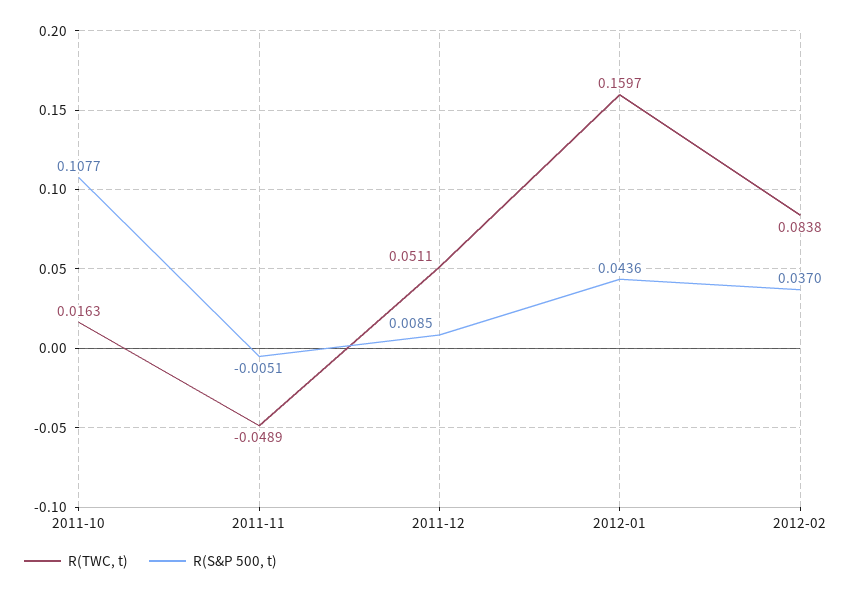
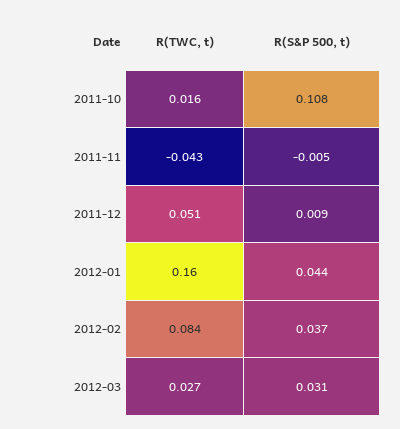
R(TWC, t), 2011-11: -0.0489 -> -0.043
R(TWC, t), 2012-03: none -> 0.027
R(S&P 500, t), 2012-03: none -> 0.031

